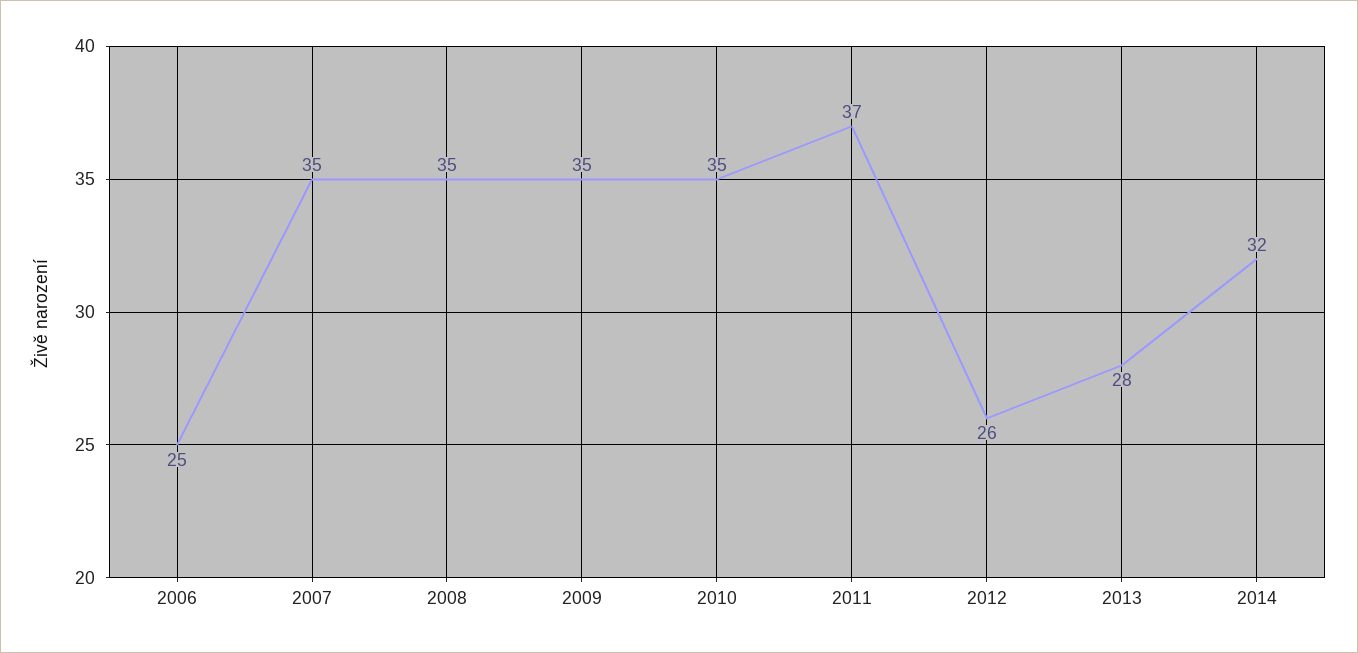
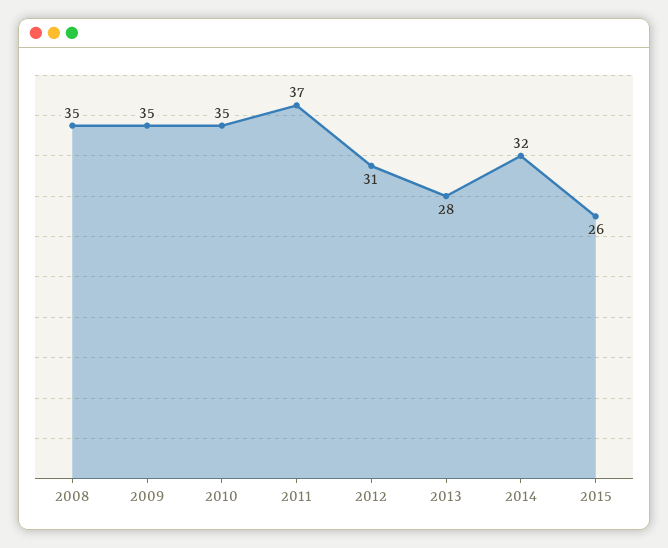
2006: 25 -> none
2007: 35 -> none
2012: 26 -> 31
2015: none -> 26

